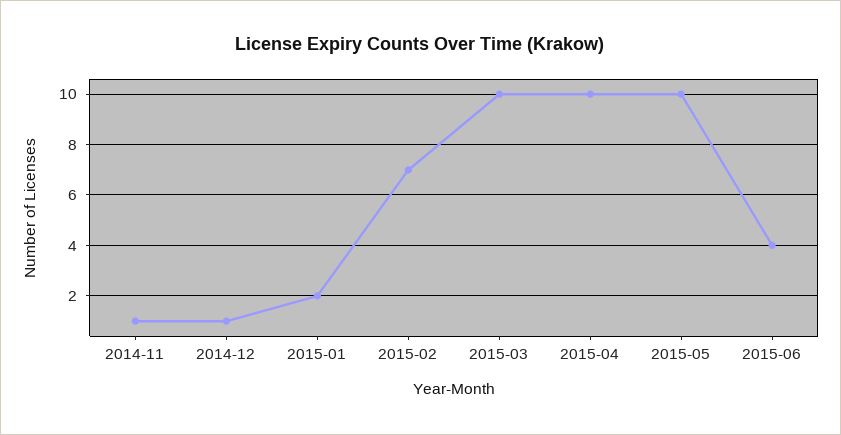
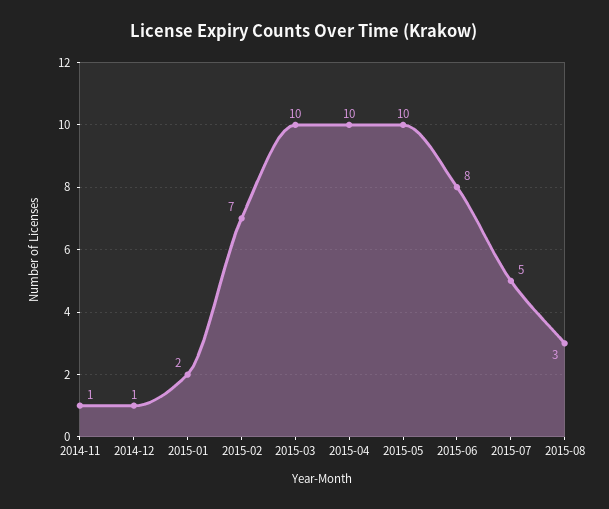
2015-06: 4 -> 8
2015-07: none -> 5
2015-08: none -> 3

